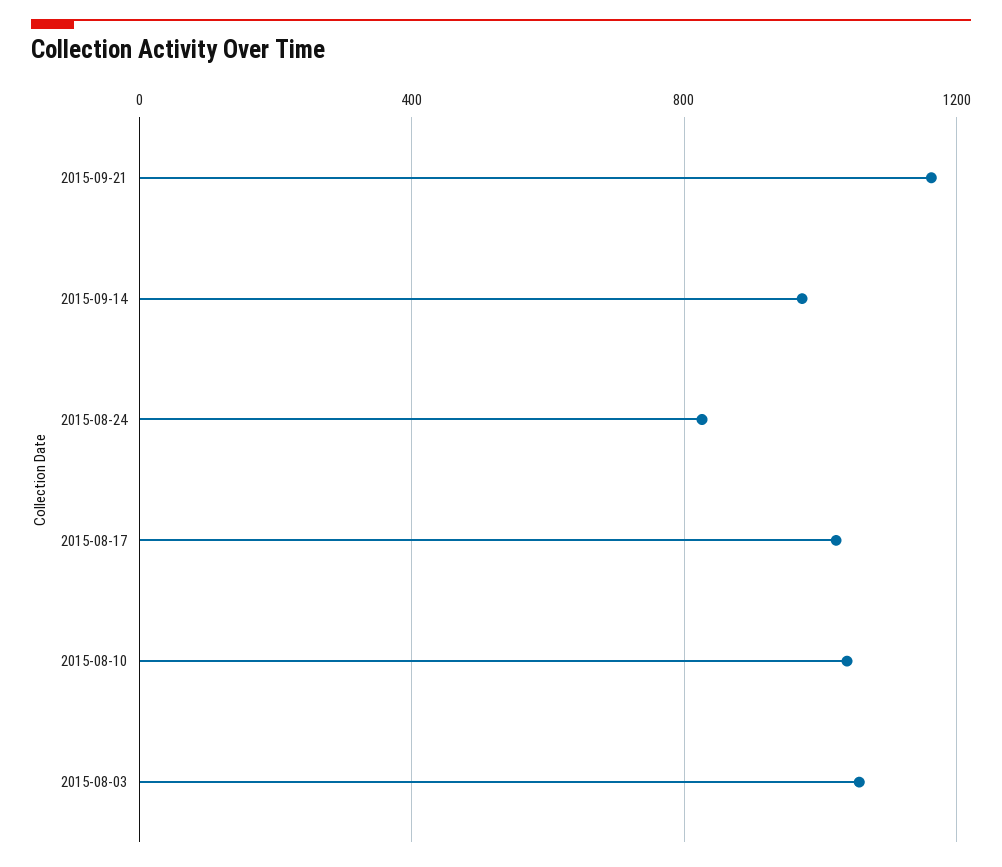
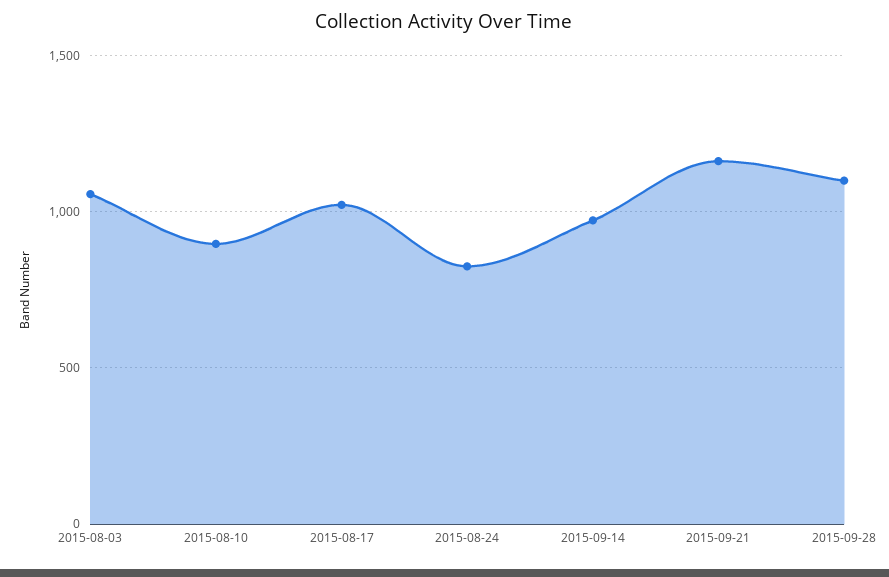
2015-08-10: 1050 -> 900
2015-09-28: none -> 1100

